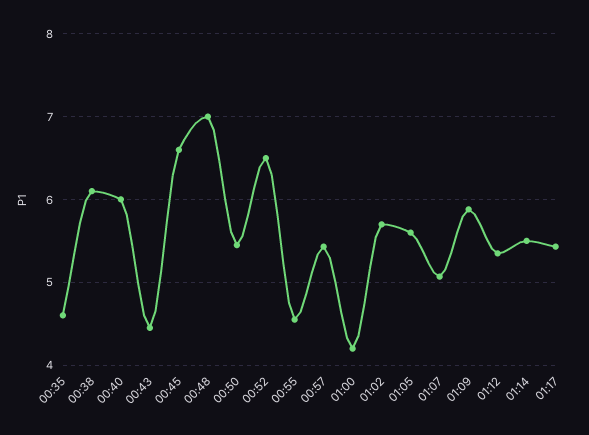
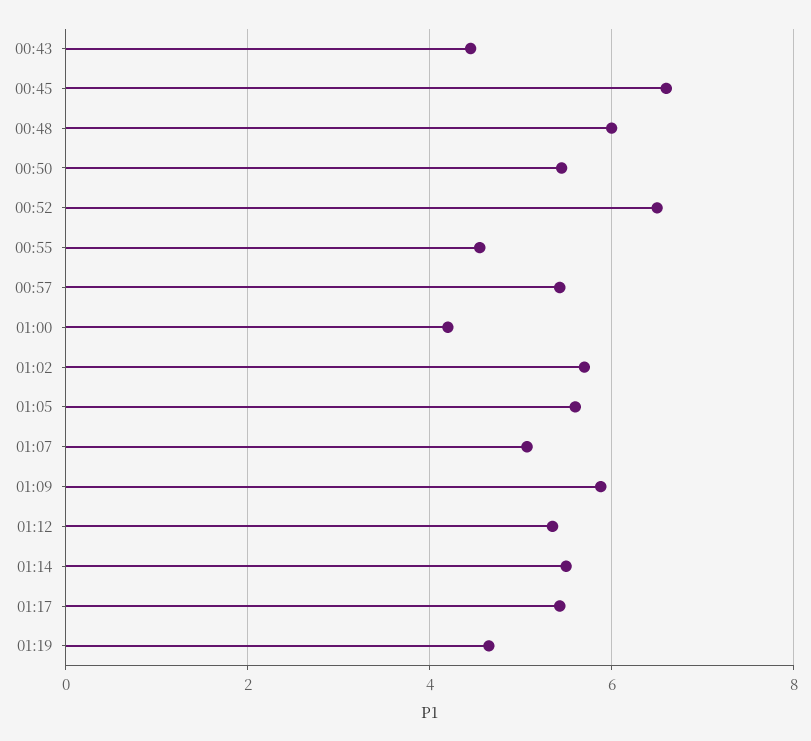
00:35: 4.6 -> none
00:38: 6.1 -> none
00:40: 6 -> none
00:48: 7 -> 6
01:19: none -> 4.6

